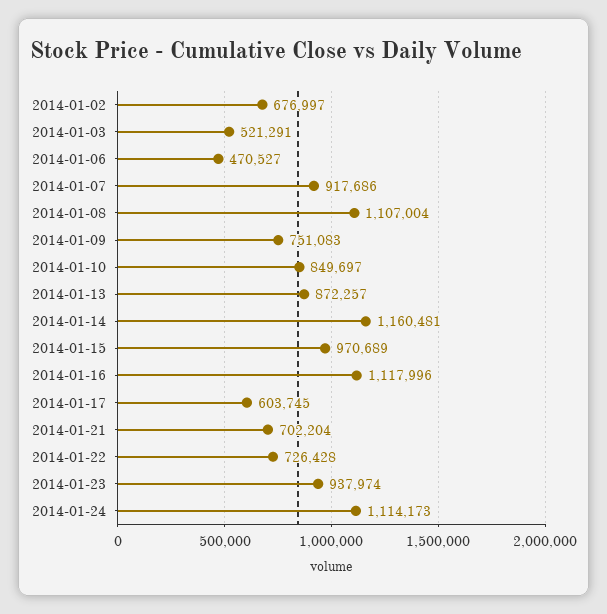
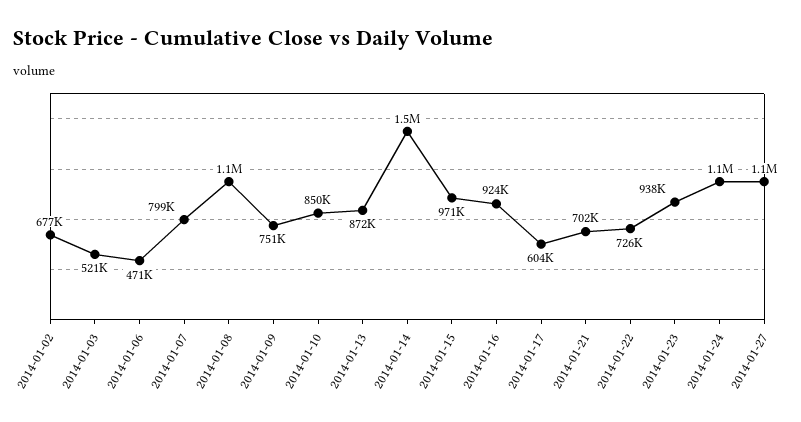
2014-01-07: 917686 -> 799000
2014-01-14: 1160481 -> 1500000
2014-01-16: 1117996 -> 924000
2014-01-27: none -> 1100000

